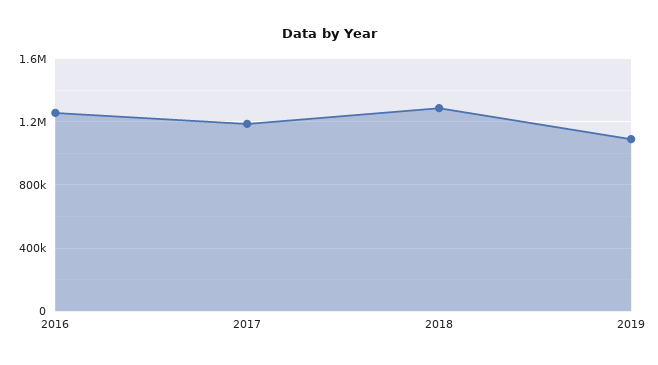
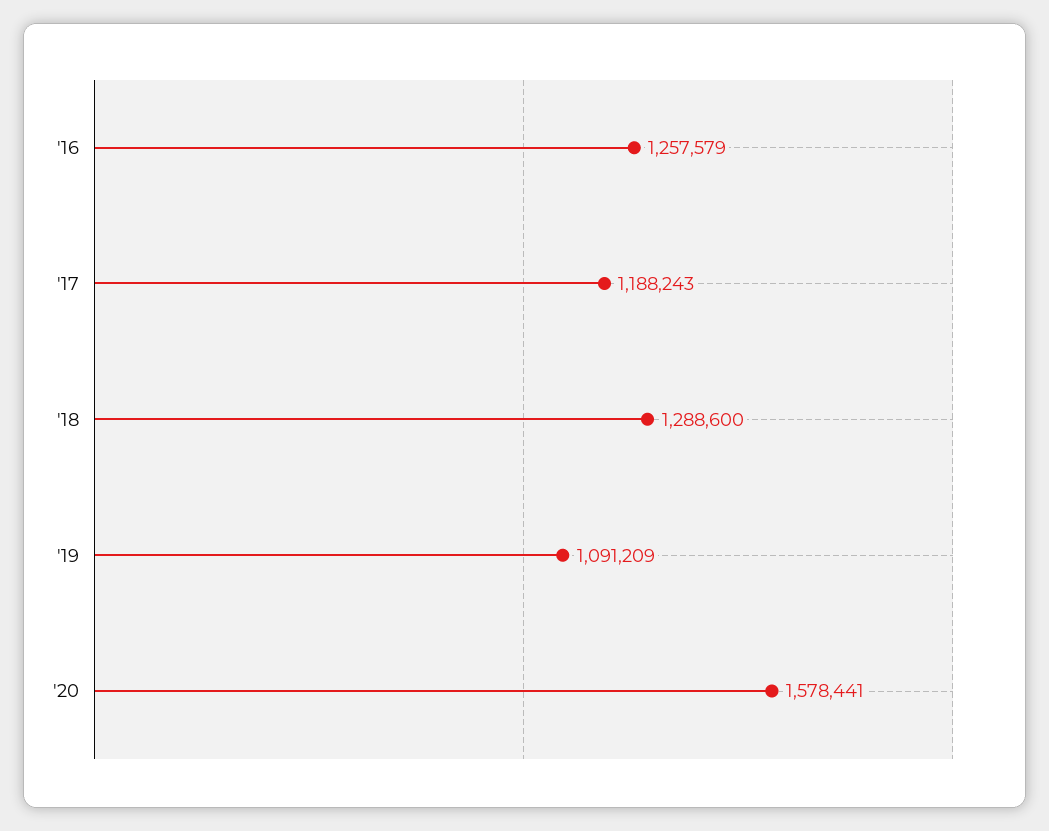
'20: none -> 1578441

